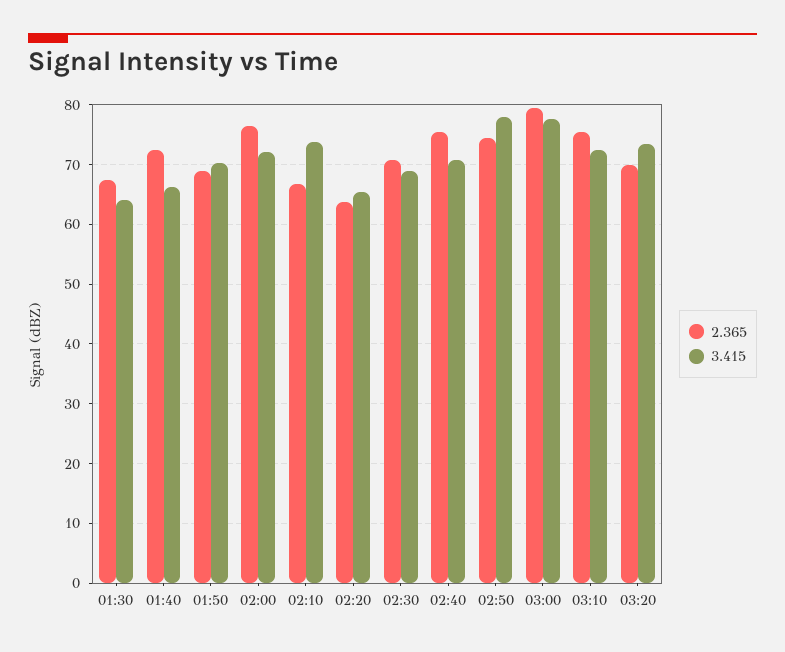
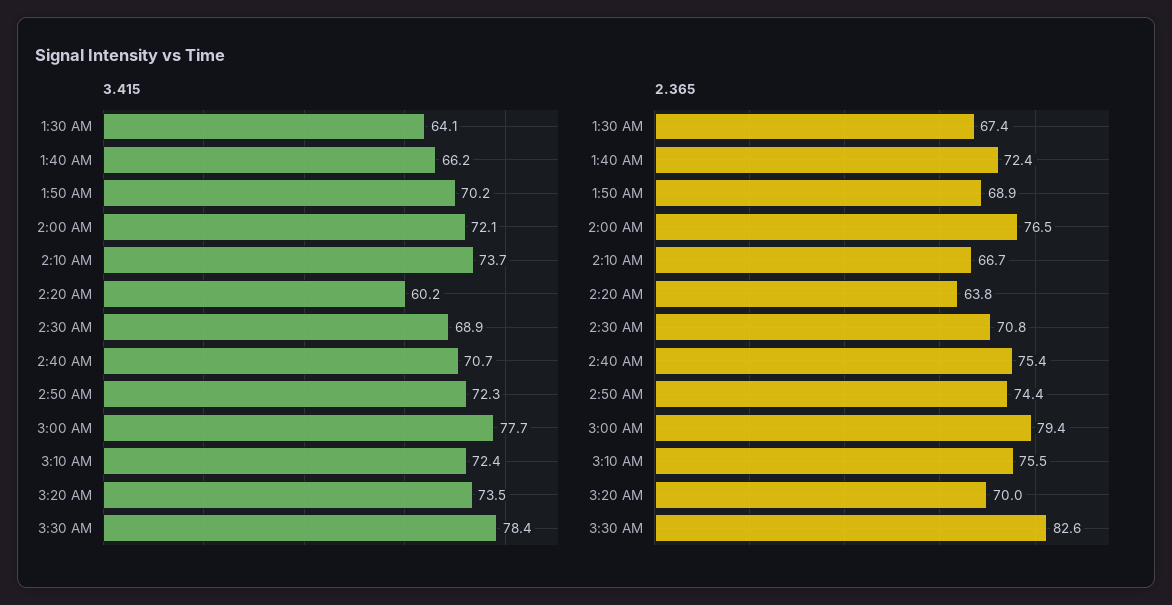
3.415, 02:20: 66 -> 60.2
3.415, 02:50: 78 -> 72.3
3.415, 3:30 AM: none -> 78.4
2.365, 3:30 AM: none -> 82.6

